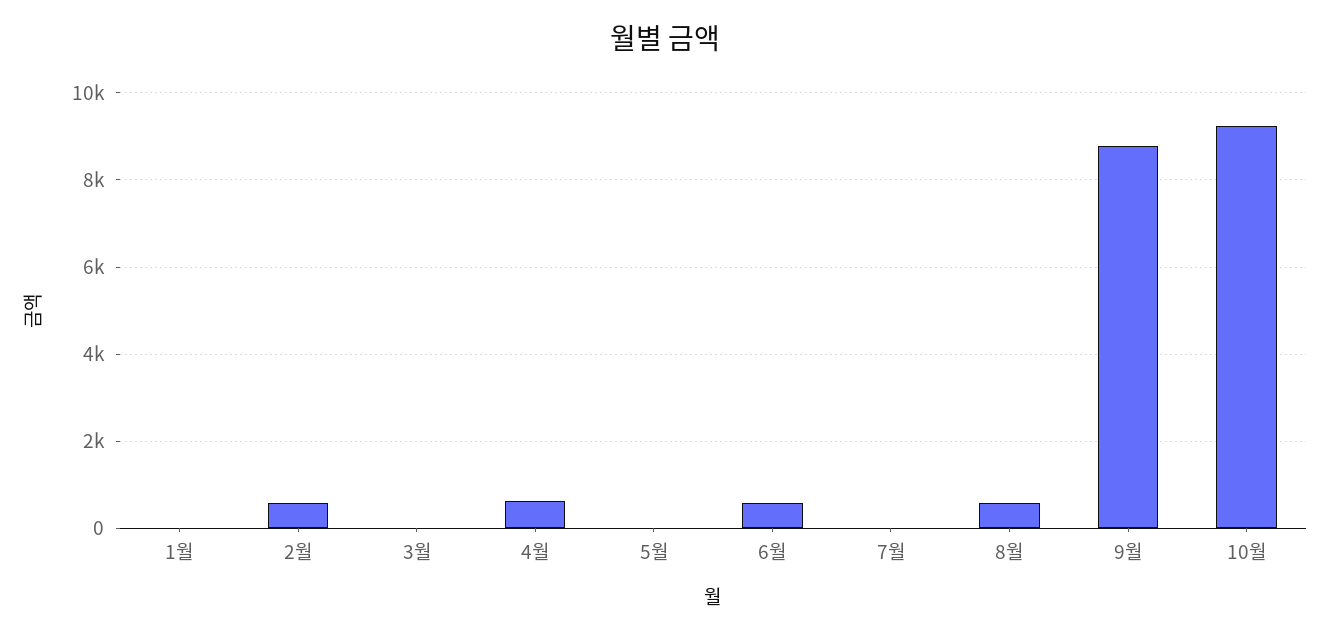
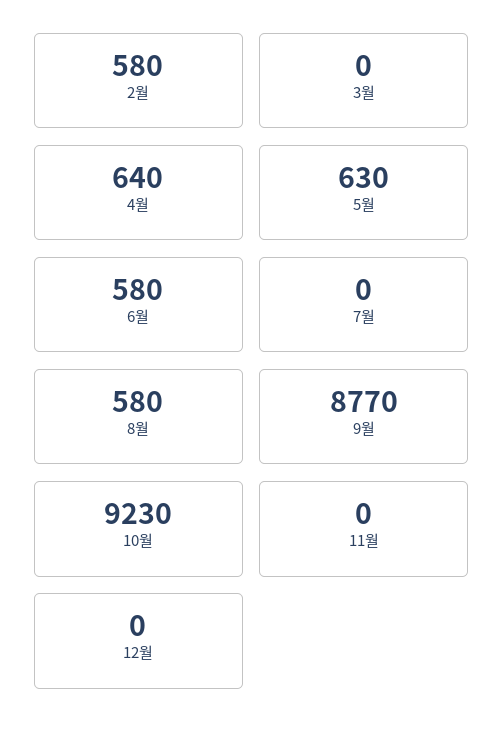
1월: 0 -> none
5월: 0 -> 630
11월: none -> 0
12월: none -> 0

